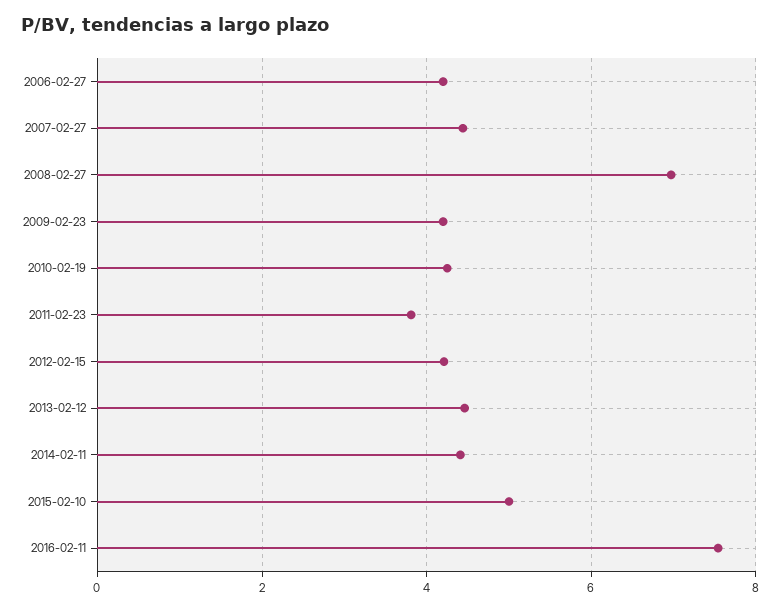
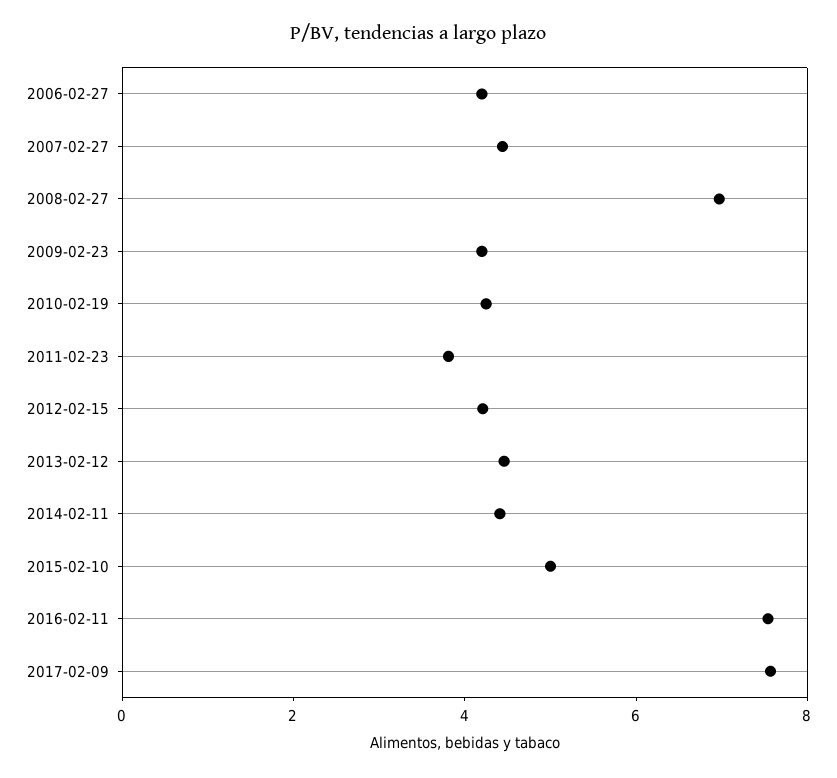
2017-02-09: none -> 7.5

